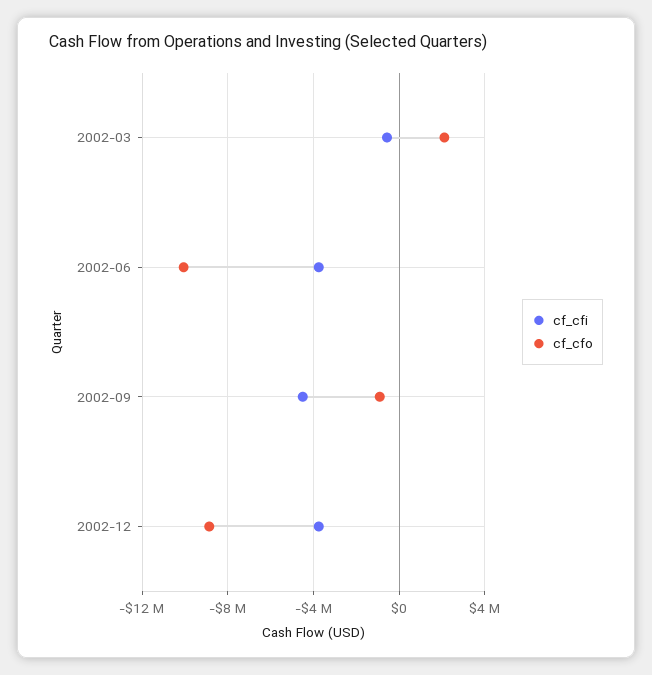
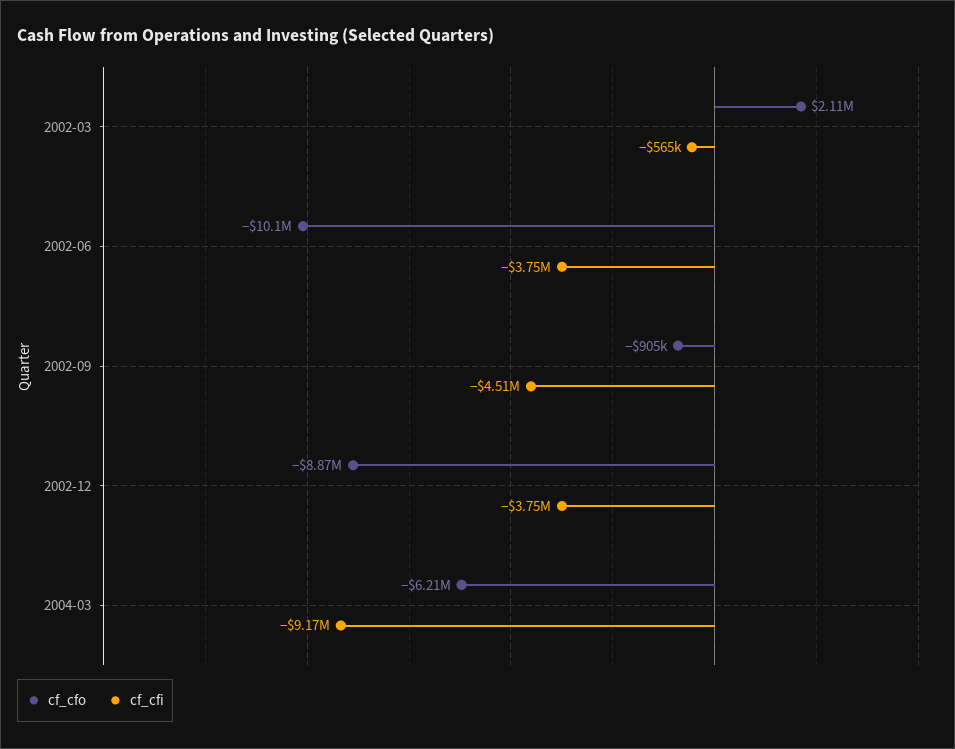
cf_cfo, 2004-03: none -> -6210000
cf_cfi, 2004-03: none -> -9170000

